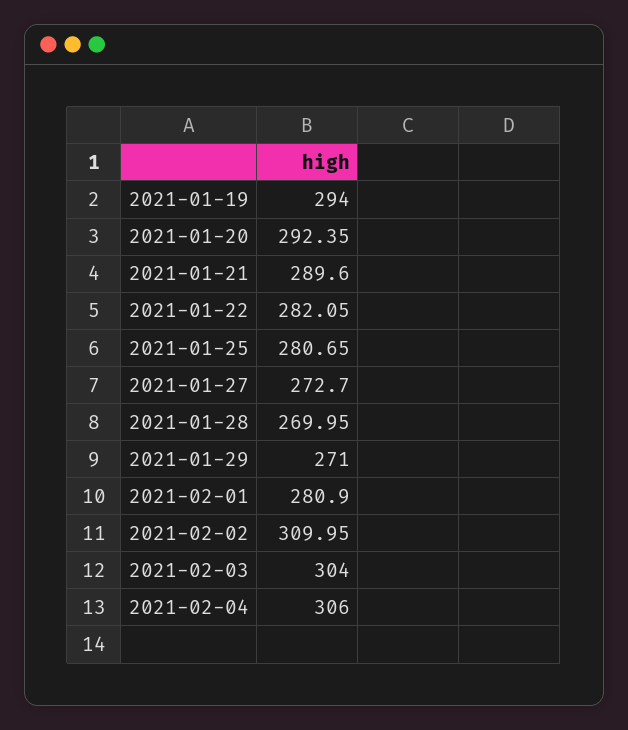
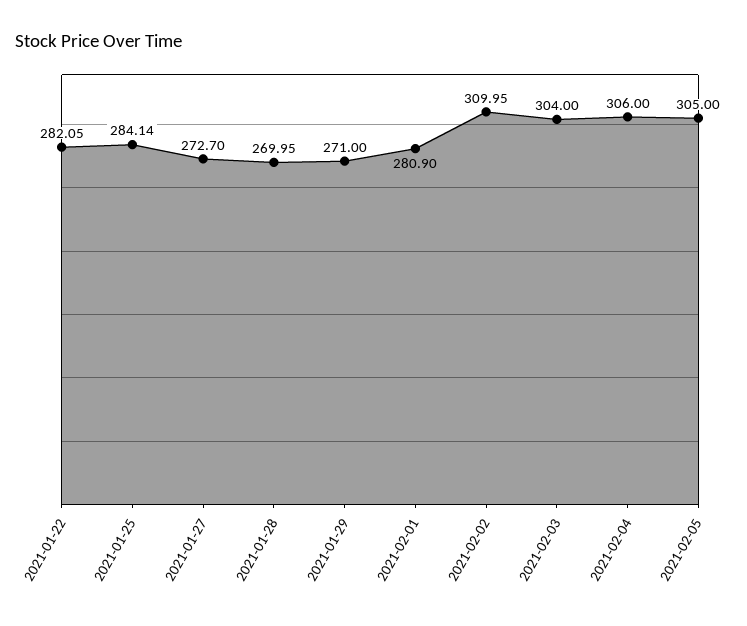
2021-01-19: 294 -> none
2021-01-20: 292.35 -> none
2021-01-21: 289.6 -> none
2021-01-25: 280.65 -> 284.14
2021-02-05: none -> 305

